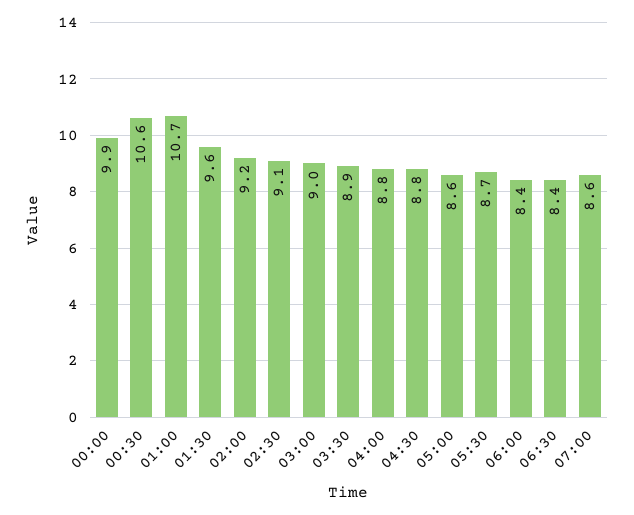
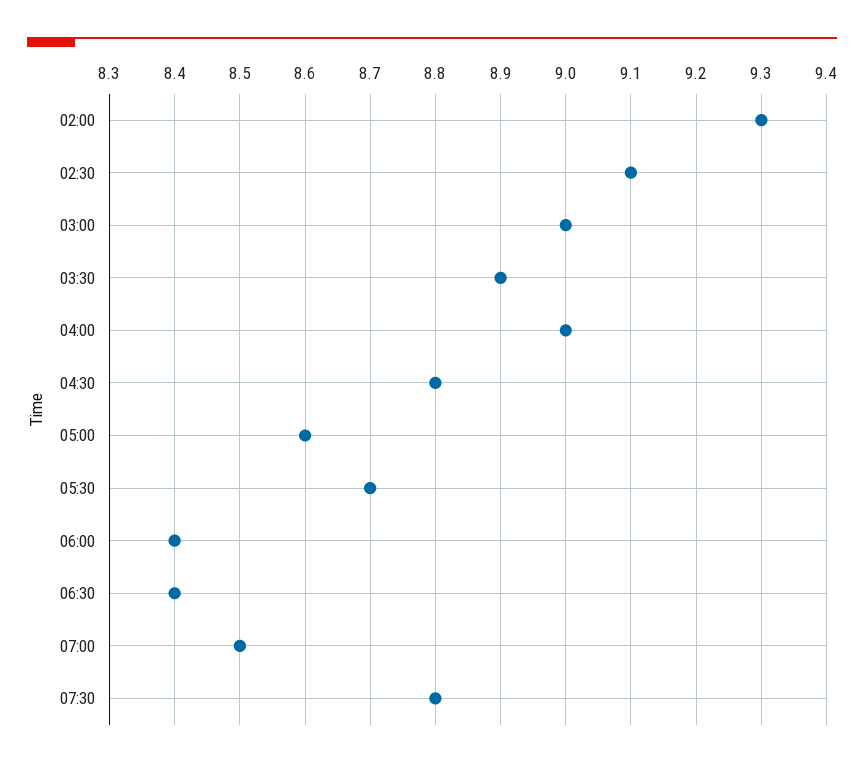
00:00: 9.9 -> none
00:30: 10.6 -> none
01:00: 10.7 -> none
01:30: 9.6 -> none
02:00: 9.2 -> 9.3
04:00: 8.8 -> 9
07:00: 8.6 -> 8.5
07:30: none -> 8.8

